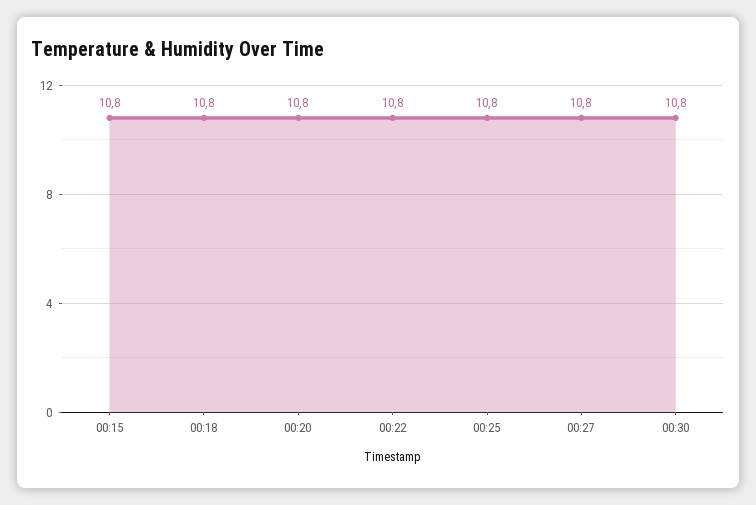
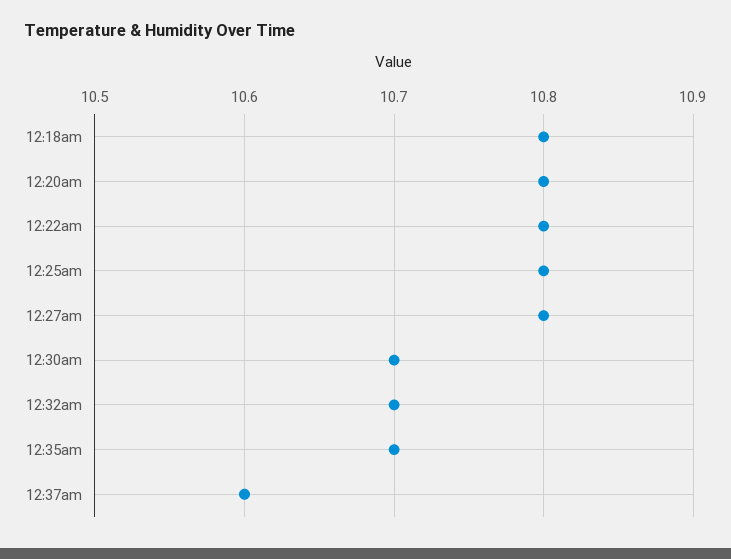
00:15: 10.8 -> none
00:30: 10.8 -> 10.7
12:32am: none -> 10.7
12:35am: none -> 10.7
12:37am: none -> 10.6

